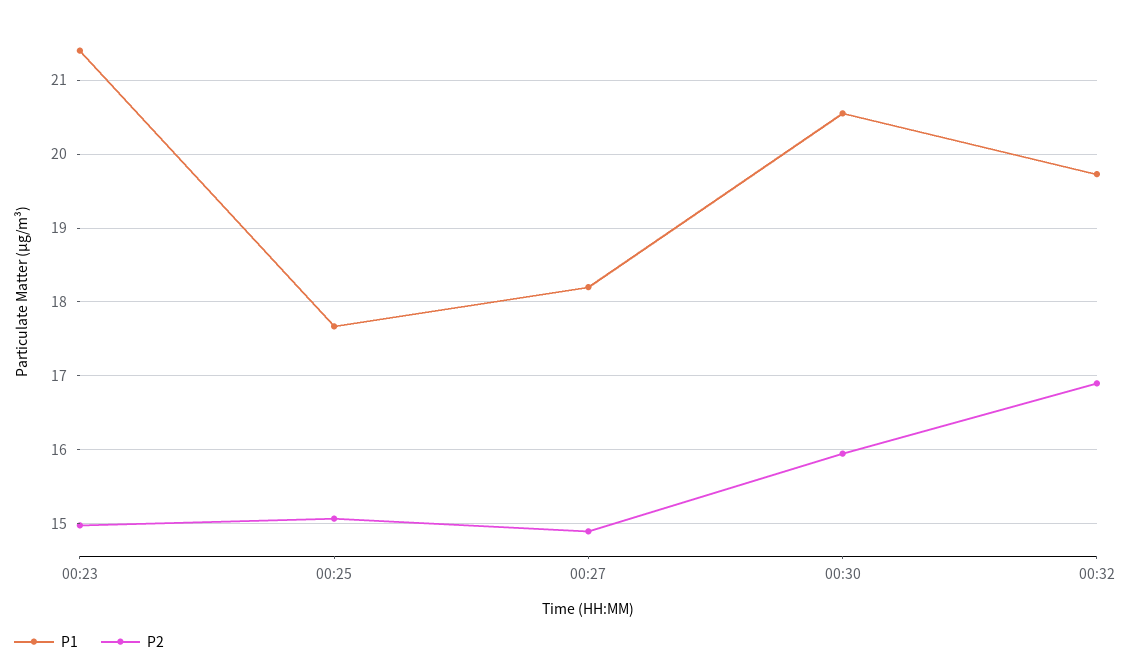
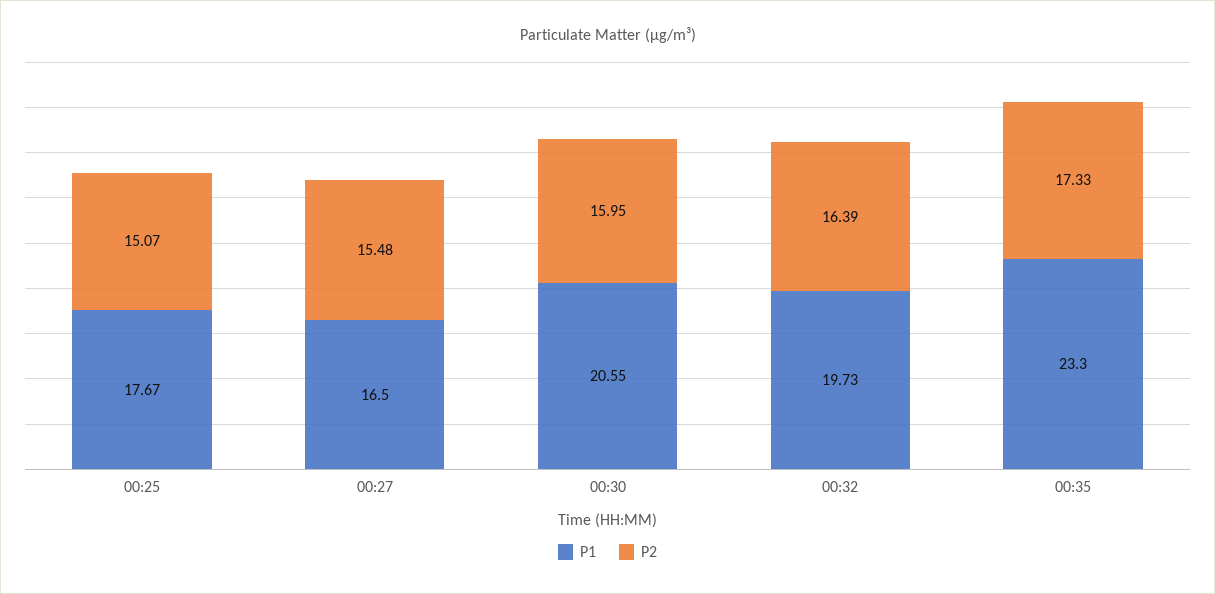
P1, 00:23: 21.4 -> none
P2, 00:23: 15 -> none
P1, 00:27: 18.2 -> 16.5
P2, 00:27: 14.9 -> 15.48
P2, 00:32: 16.9 -> 16.39
P1, 00:35: none -> 23.3
P2, 00:35: none -> 17.33

